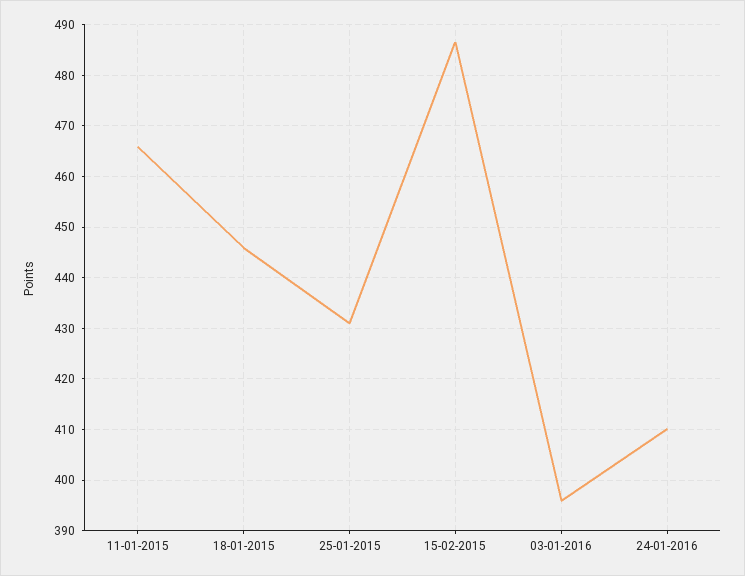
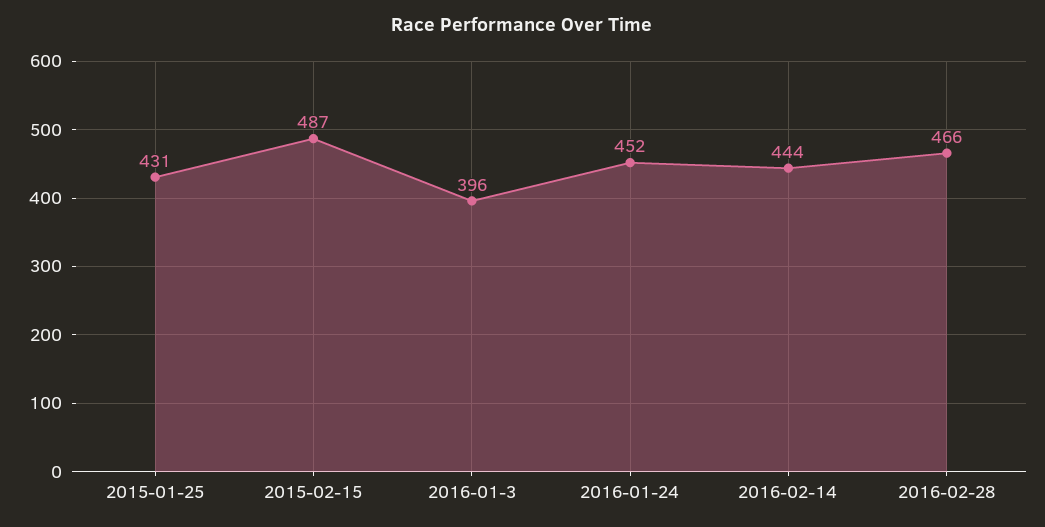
11-01-2015: 466 -> none
18-01-2015: 446 -> none
24-01-2016: 410 -> 452
2016-02-14: none -> 444
2016-02-28: none -> 466

